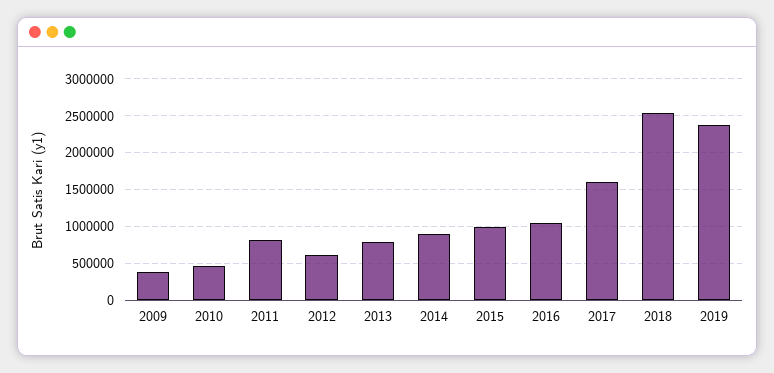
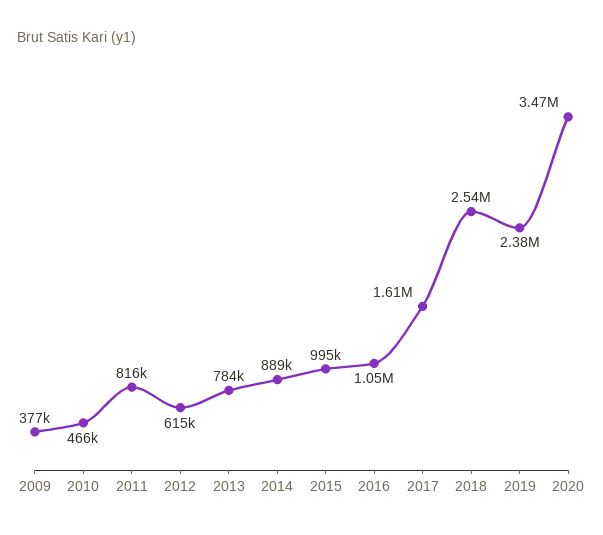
2020: none -> 3470000

